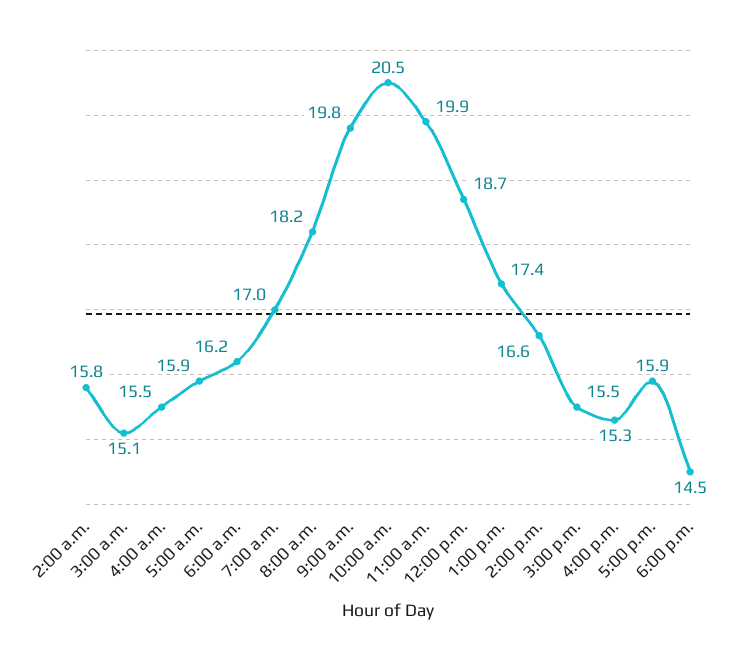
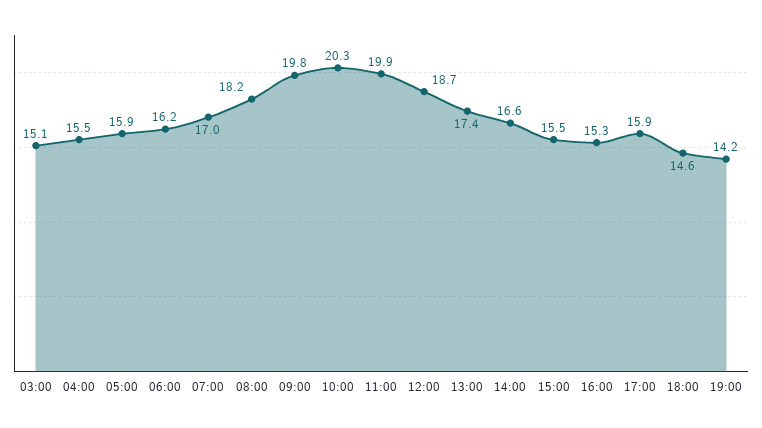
2:00 a.m.: 15.8 -> none
10:00 a.m.: 20.5 -> 20.3
6:00 p.m.: 14.5 -> 14.6
19:00: none -> 14.2

